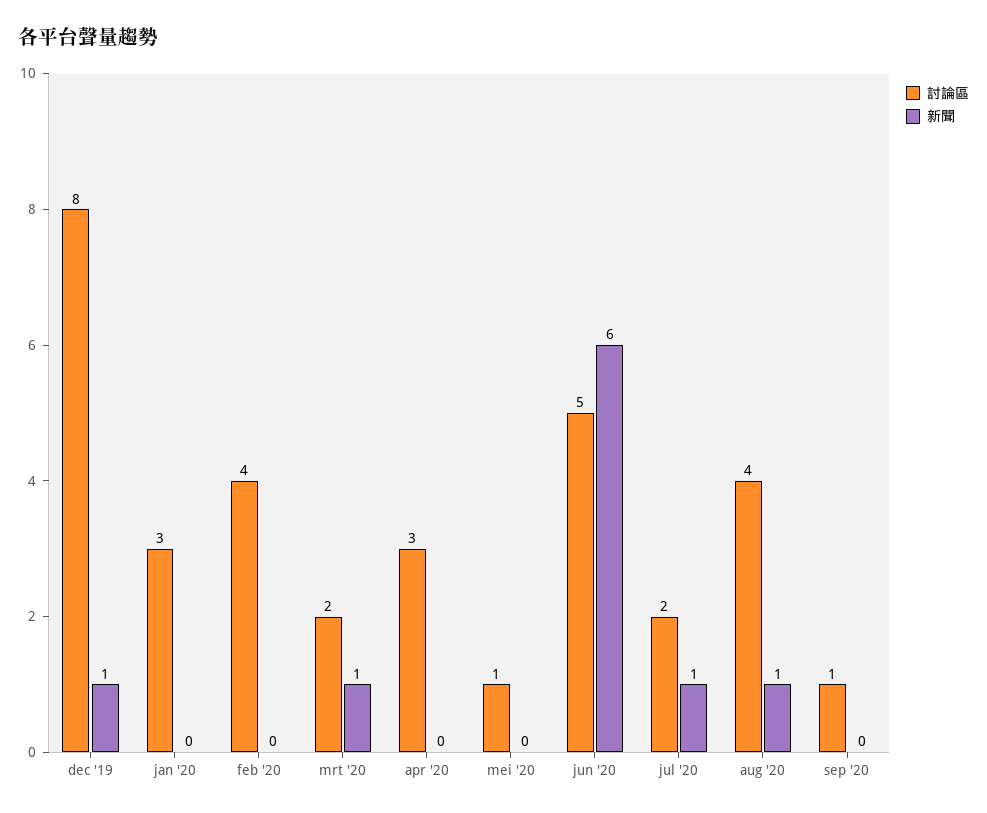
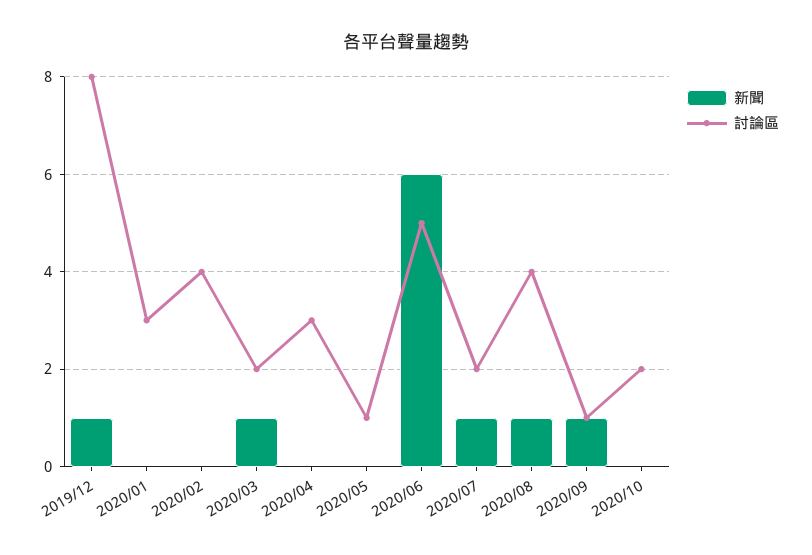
新聞, sep '20: 0 -> 1
新聞, 2020/10: none -> 0
討論區, 2020/10: none -> 2

